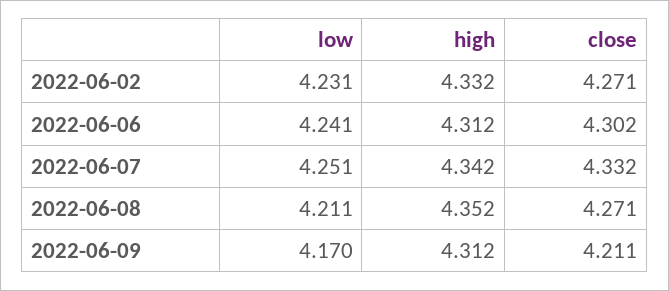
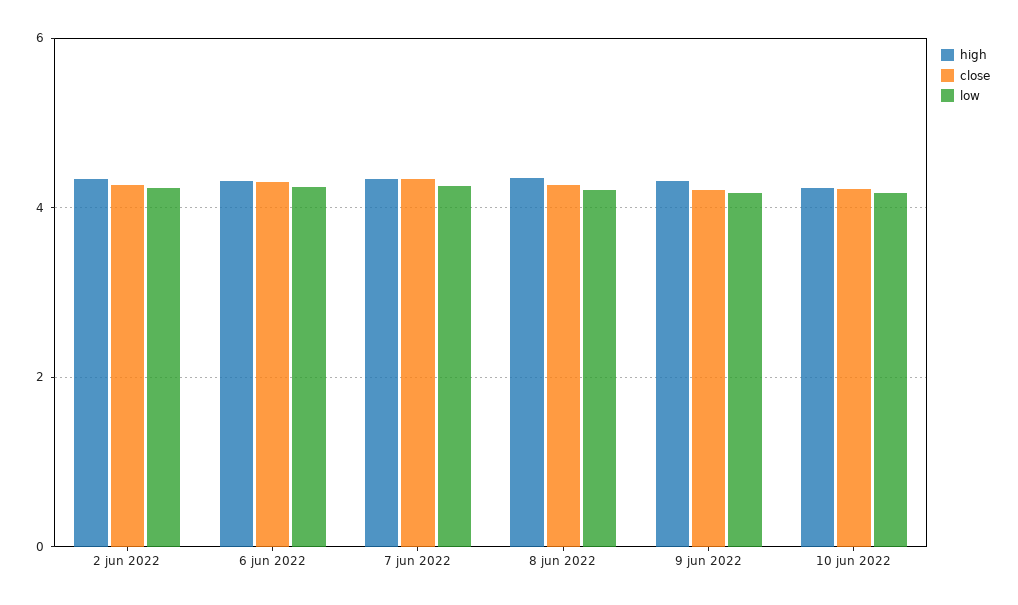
high, 10 jun 2022: none -> 4.2
close, 10 jun 2022: none -> 4.2
low, 10 jun 2022: none -> 4.2

